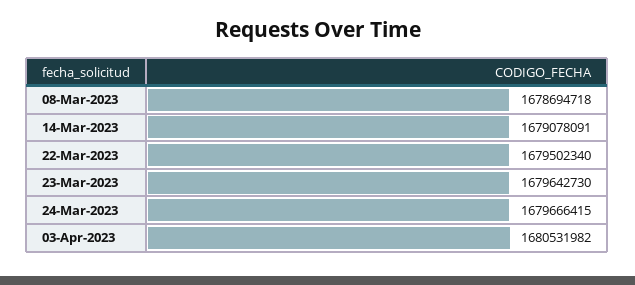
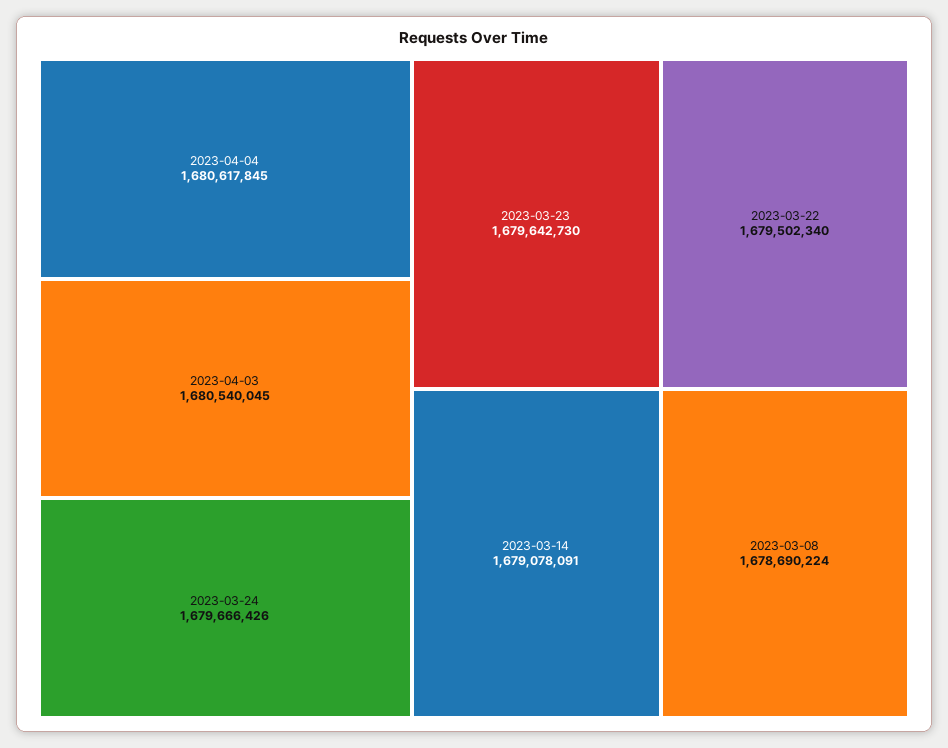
08-Mar-2023: 1678694718 -> 1678690224
24-Mar-2023: 1679666415 -> 1679666426
03-Apr-2023: 1680531982 -> 1680540045
2023-04-04: none -> 1680617845

